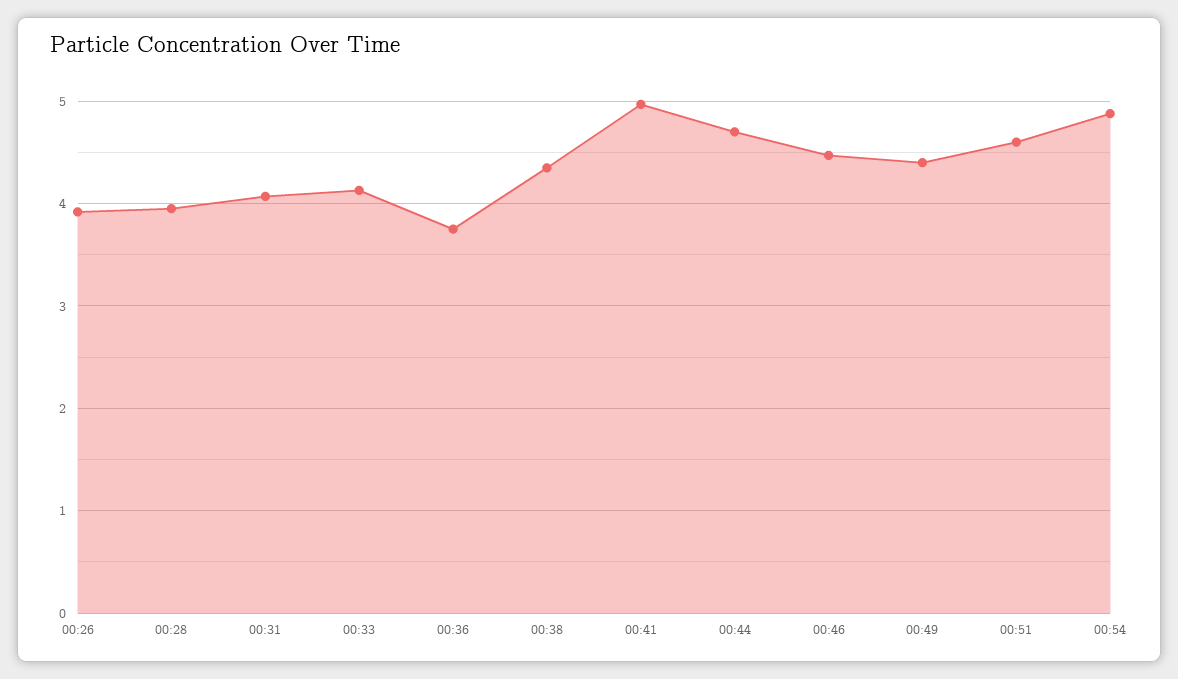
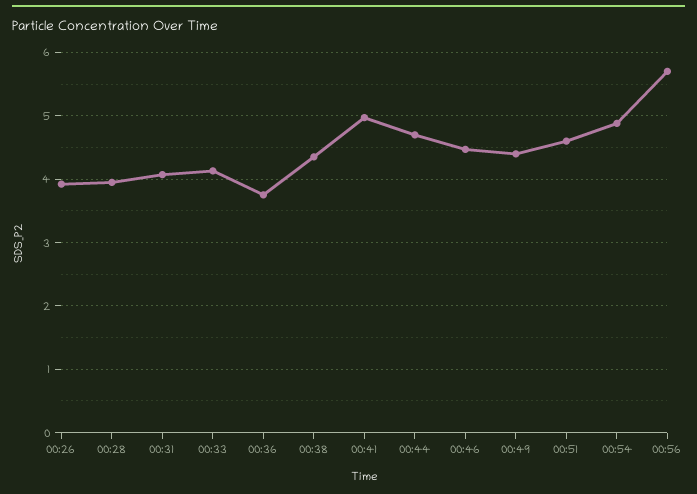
00:56: none -> 5.7

